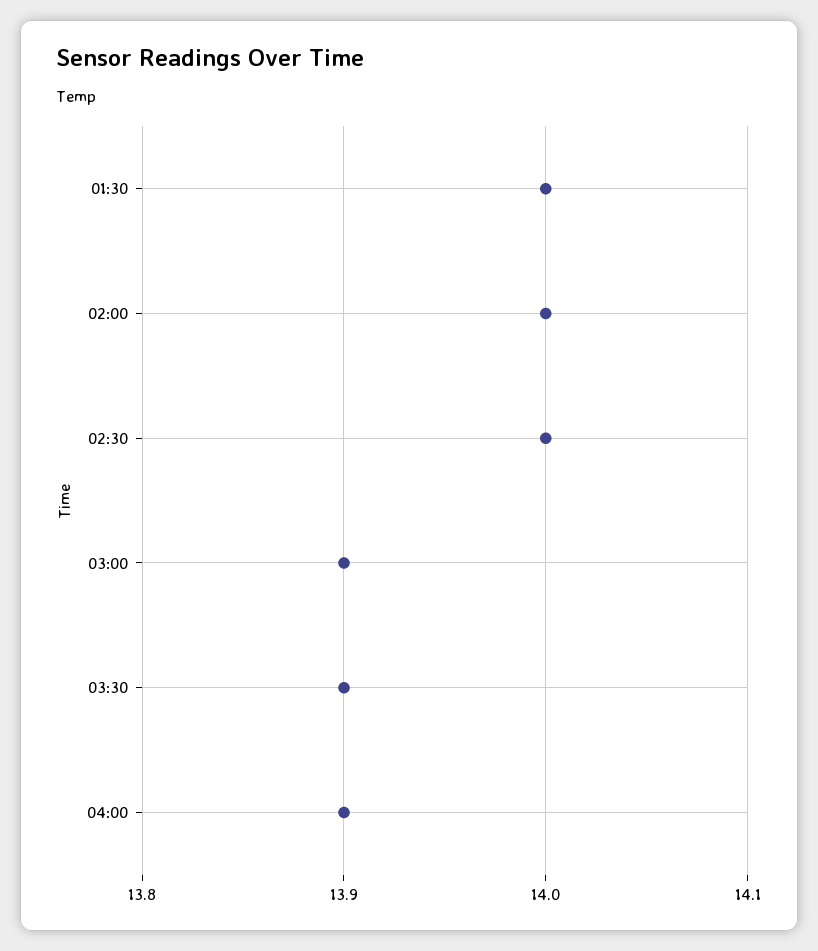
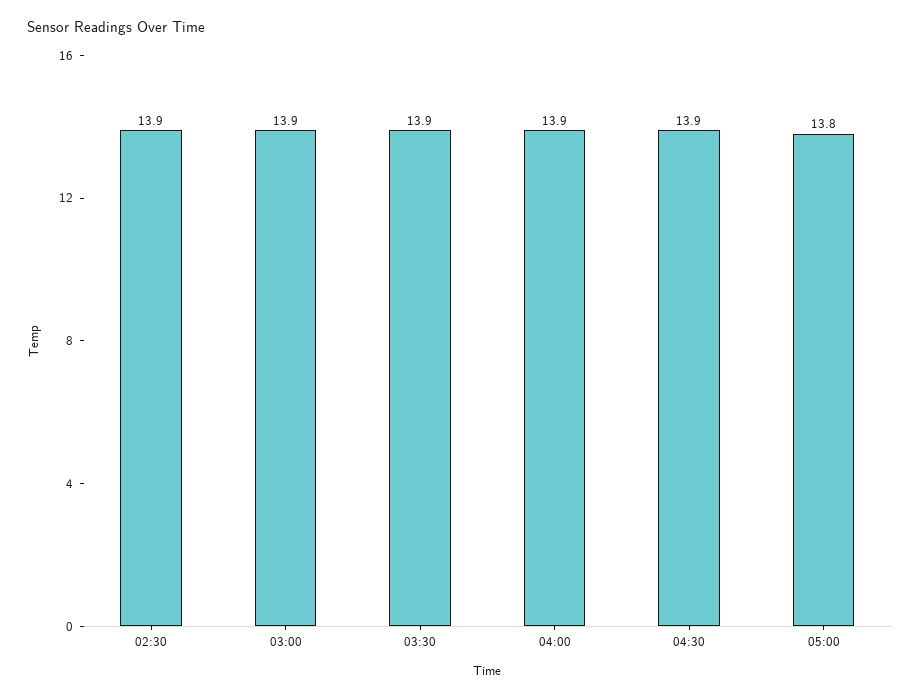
01:30: 14 -> none
02:00: 14 -> none
02:30: 14 -> 13.9
04:30: none -> 13.9
05:00: none -> 13.8

